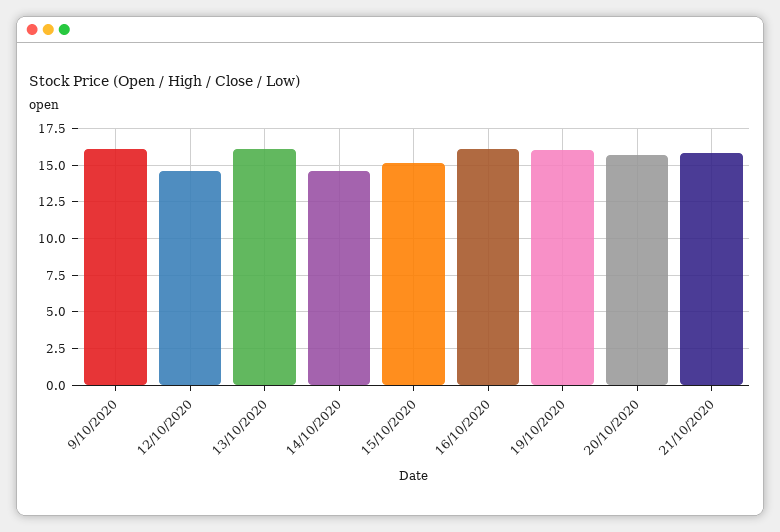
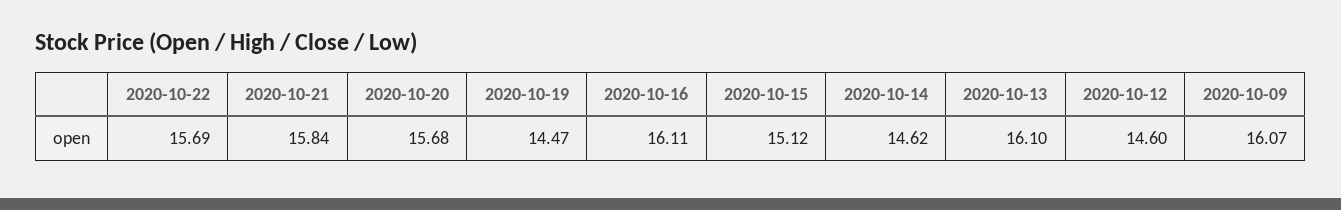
19/10/2020: 16 -> 14.47
2020-10-22: none -> 15.69

